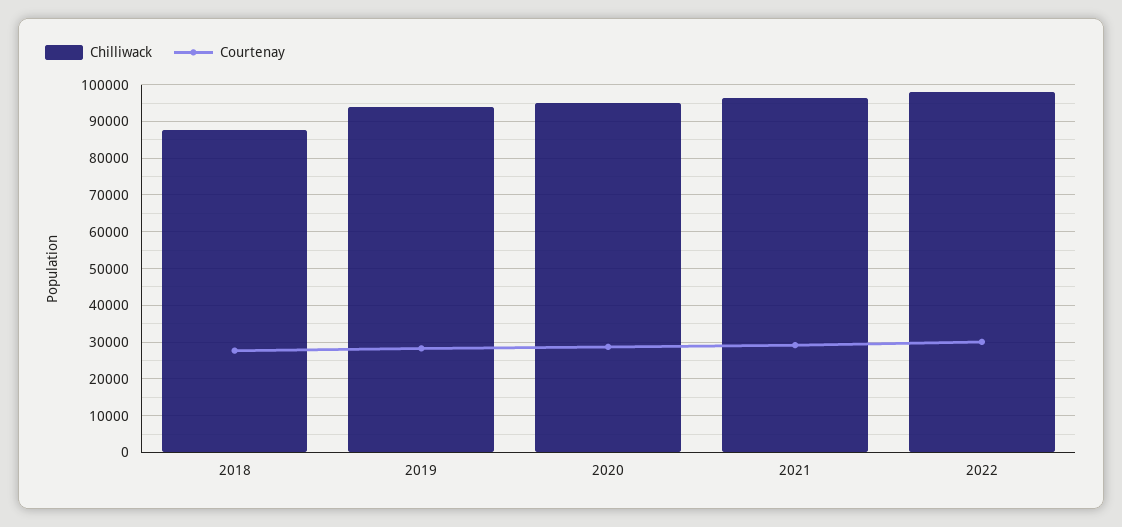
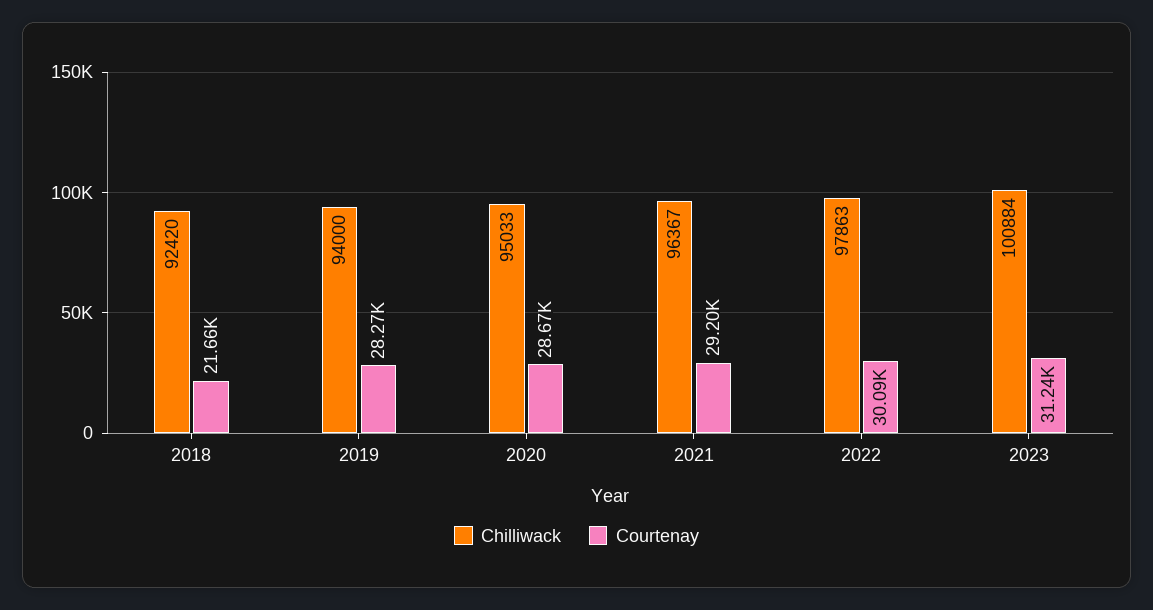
Chilliwack, 2018: 88000 -> 92420
Courtenay, 2018: 28000 -> 21660
Chilliwack, 2023: none -> 100884
Courtenay, 2023: none -> 31240

